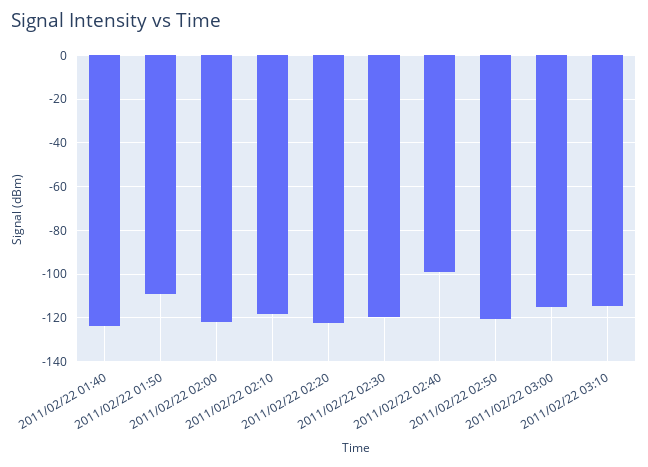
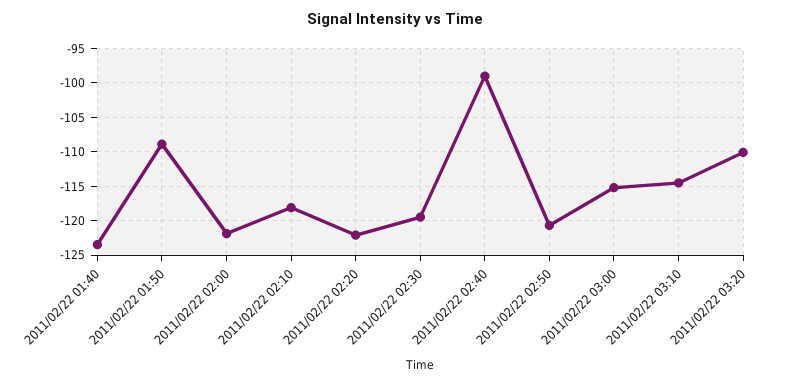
2011/02/22 03:20: none -> -110

